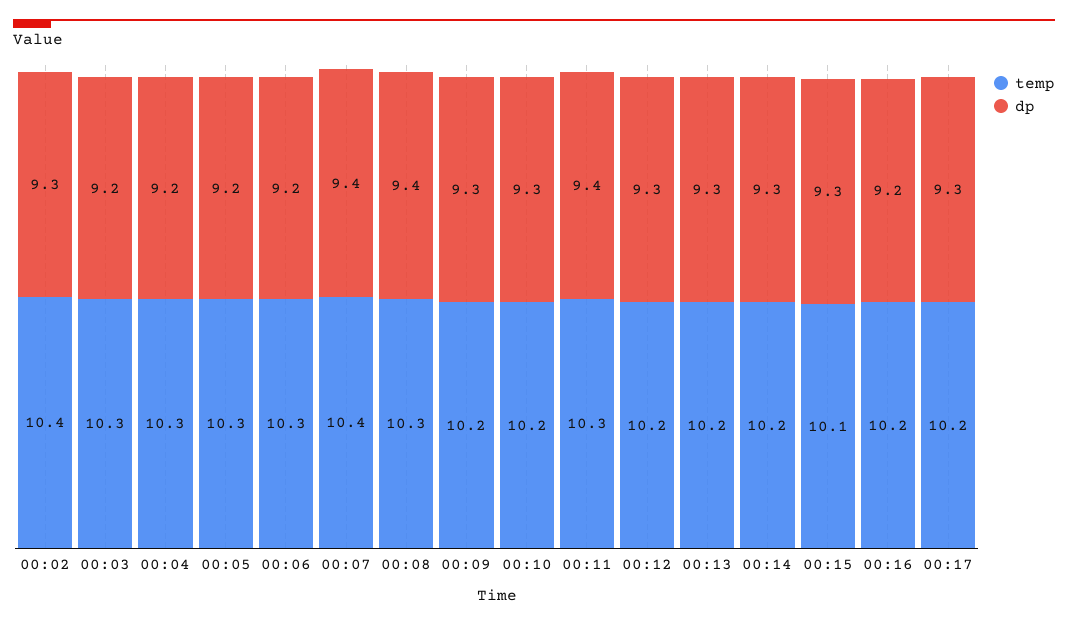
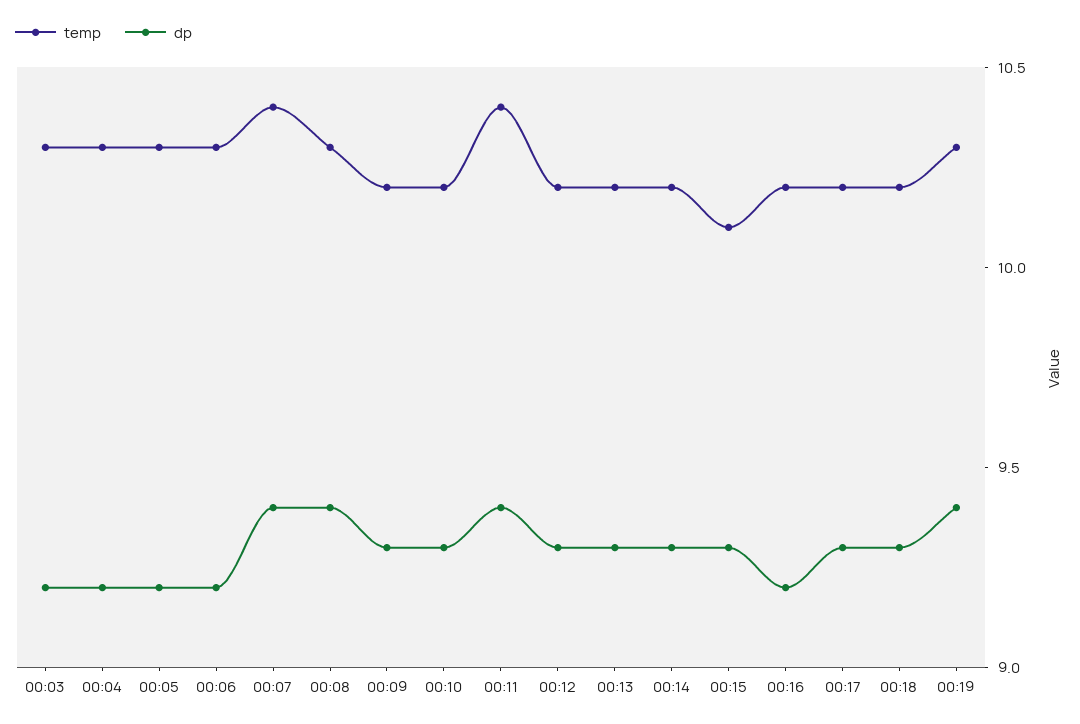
temp, 00:02: 10.4 -> none
dp, 00:02: 9.3 -> none
temp, 00:11: 10.3 -> 10.4
temp, 00:18: none -> 10.2
dp, 00:18: none -> 9.3
temp, 00:19: none -> 10.3
dp, 00:19: none -> 9.4

